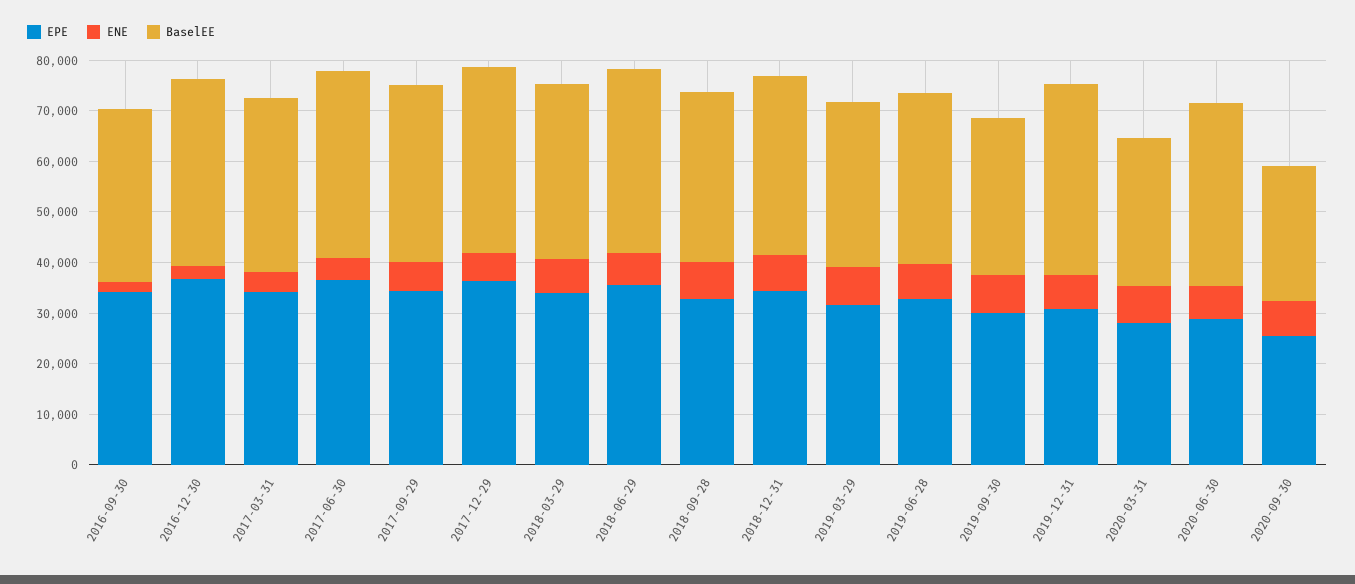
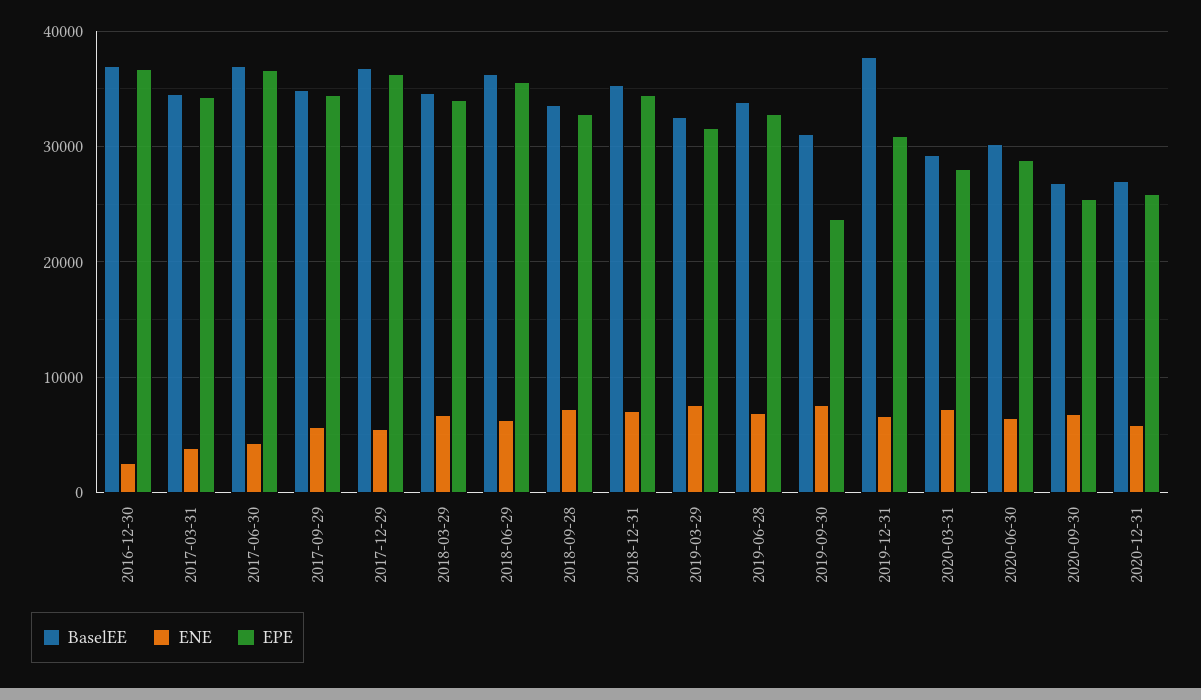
EPE, 2016-09-30: 34000 -> none
ENE, 2016-09-30: 2000 -> none
BaselEE, 2016-09-30: 34000 -> none
EPE, 2019-09-30: 30000 -> 24000
BaselEE, 2020-06-30: 36000 -> 30000
BaselEE, 2020-12-31: none -> 27000
ENE, 2020-12-31: none -> 6000
EPE, 2020-12-31: none -> 26000

